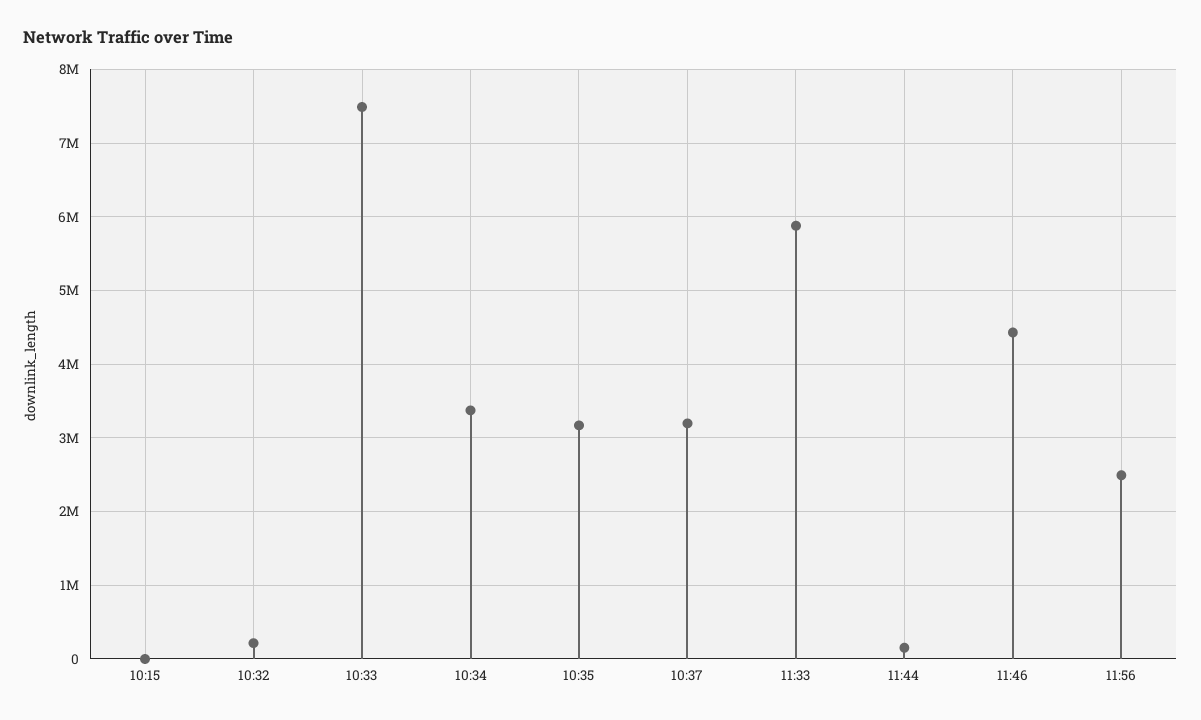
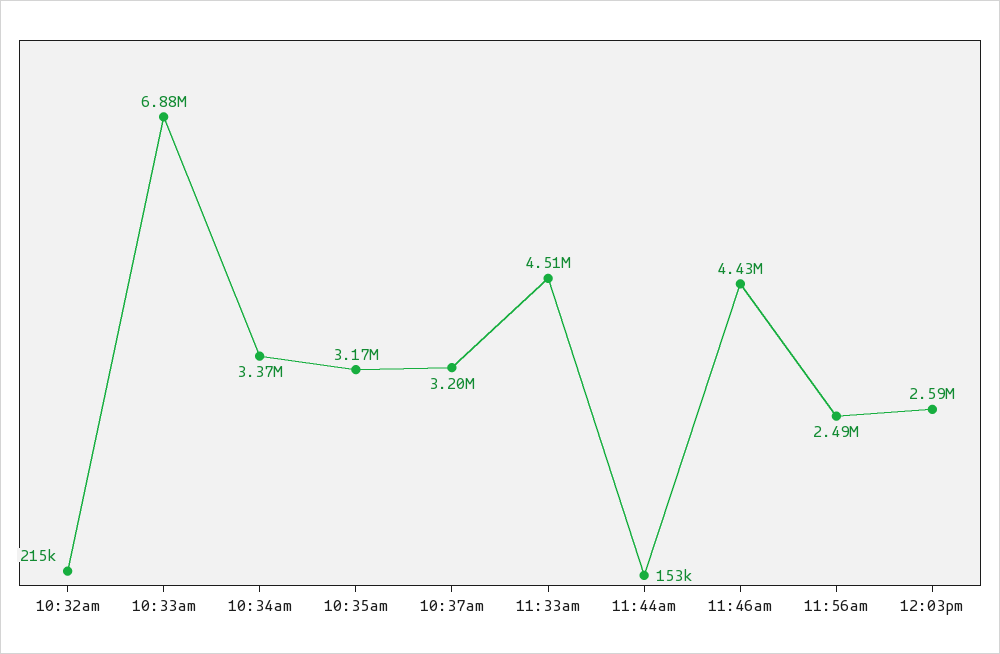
10:15: 0 -> none
10:33: 7500000 -> 6880000
11:33: 5900000 -> 4510000
12:03pm: none -> 2590000

